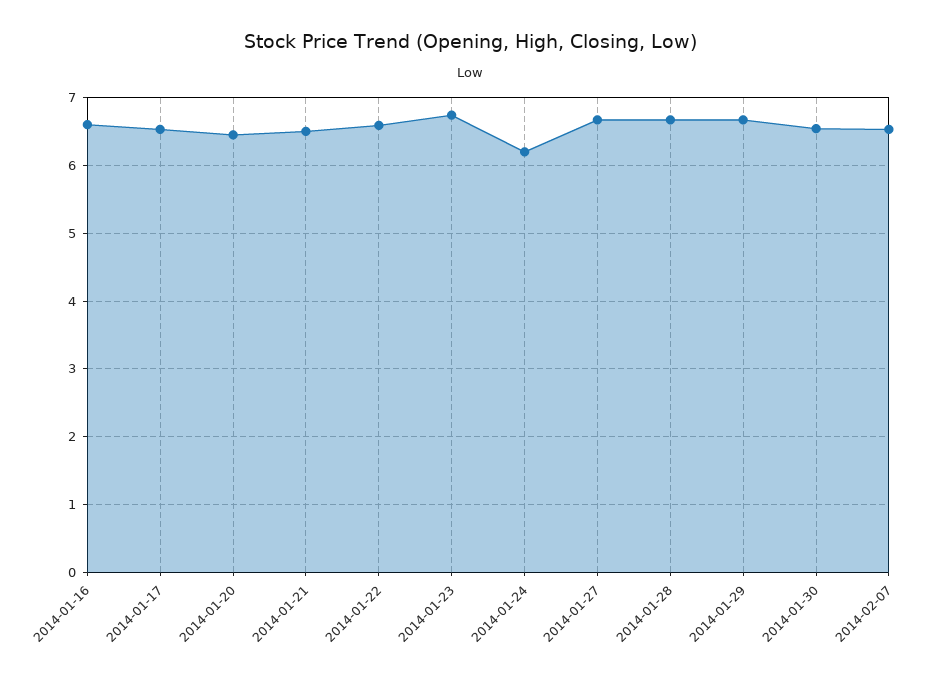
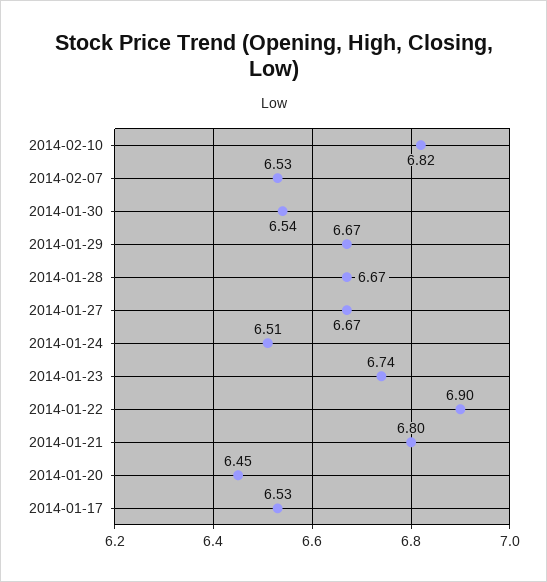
2014-01-16: 6.6 -> none
2014-01-21: 6.5 -> 6.8
2014-01-22: 6.6 -> 6.9
2014-01-24: 6.2 -> 6.51
2014-02-10: none -> 6.82

